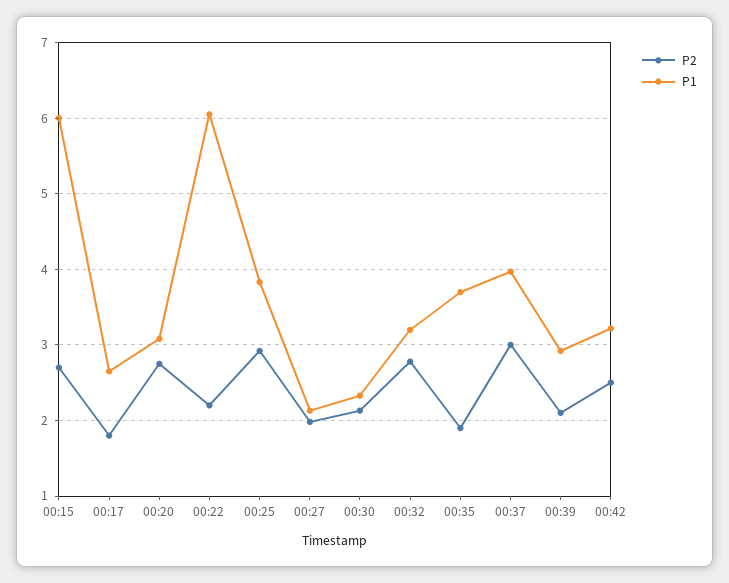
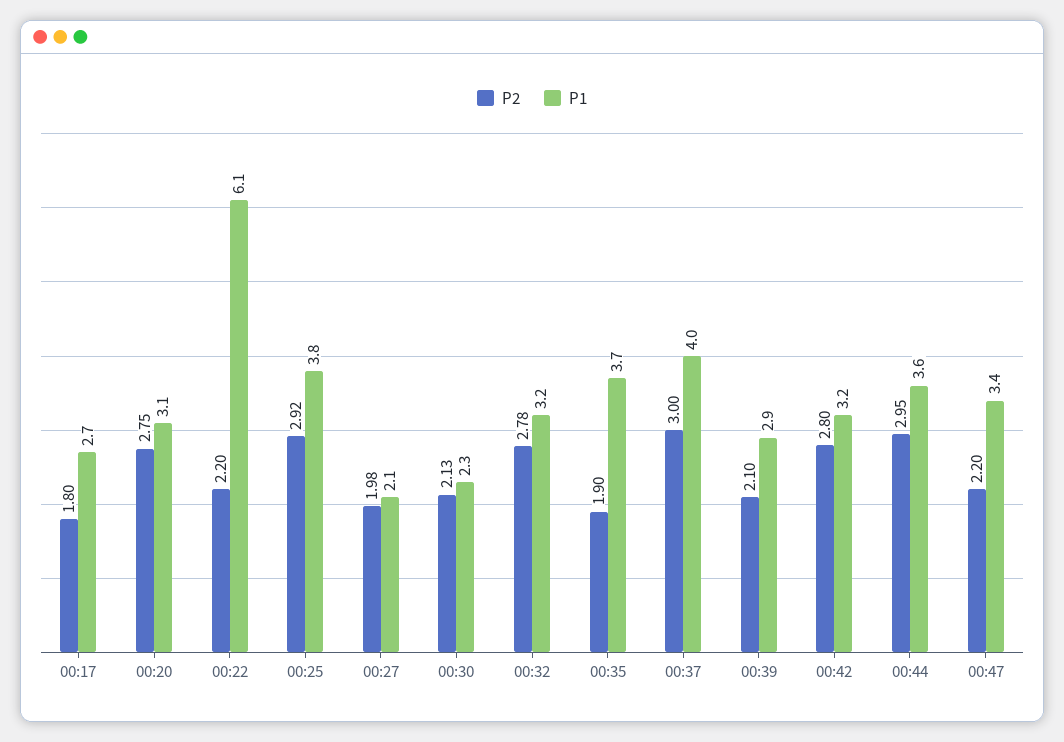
P2, 00:15: 2.7 -> none
P1, 00:15: 6 -> none
P2, 00:42: 2.5 -> 2.8
P2, 00:44: none -> 2.95
P1, 00:44: none -> 3.6
P2, 00:47: none -> 2.2
P1, 00:47: none -> 3.4

